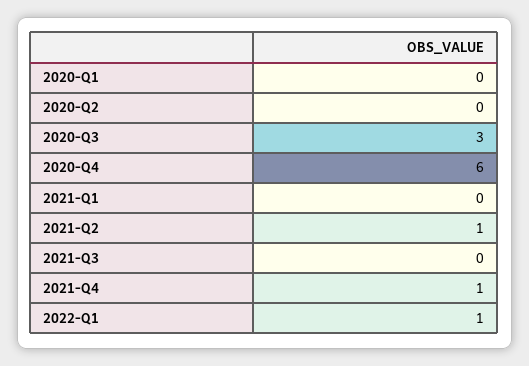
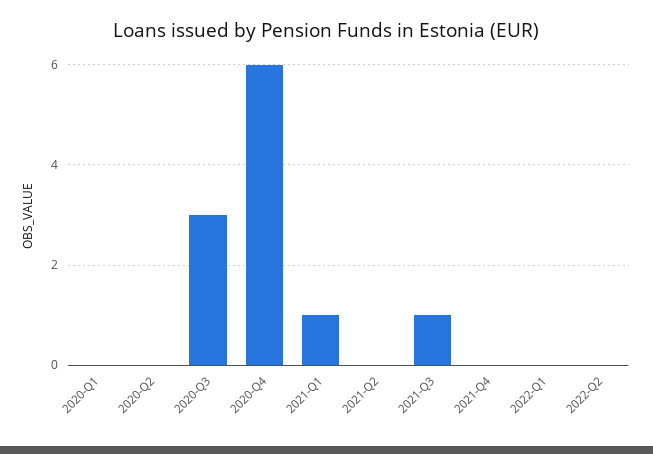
2021-Q1: 0 -> 1
2021-Q2: 1 -> 0
2021-Q3: 0 -> 1
2021-Q4: 1 -> 0
2022-Q1: 1 -> 0
2022-Q2: none -> 0

